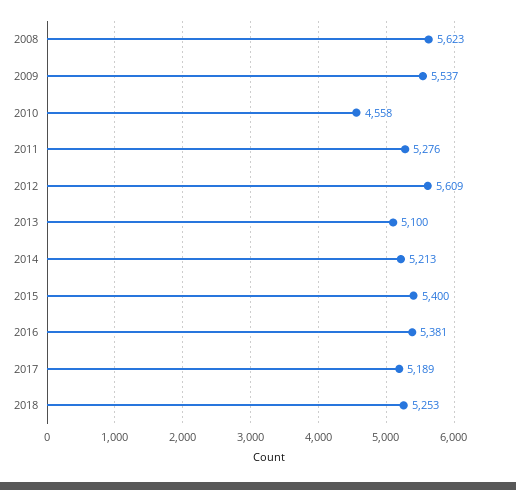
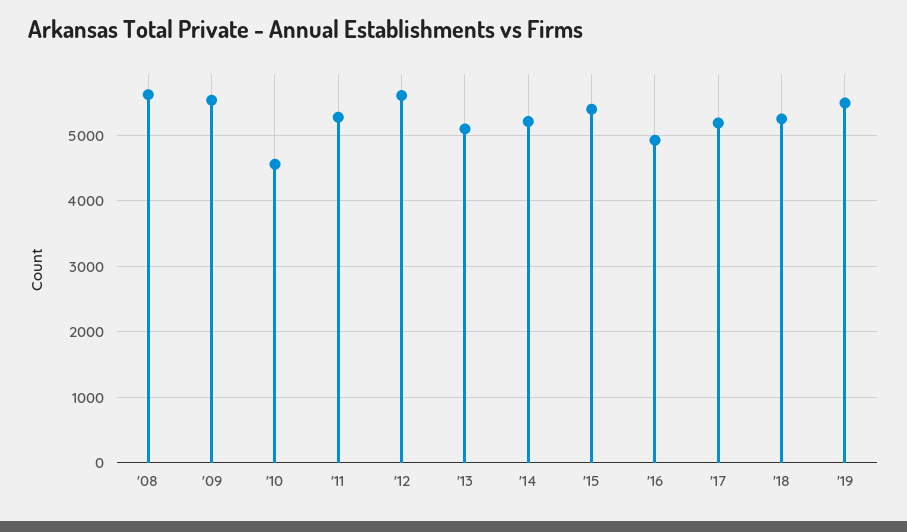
2016: 5381 -> 4900
'19: none -> 5500

